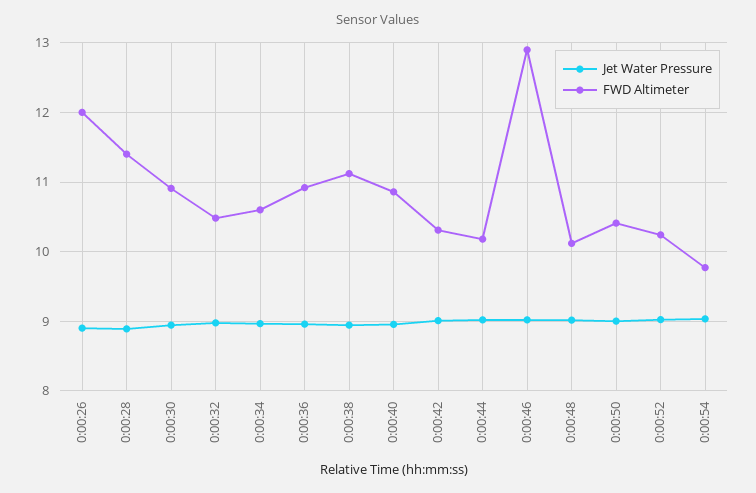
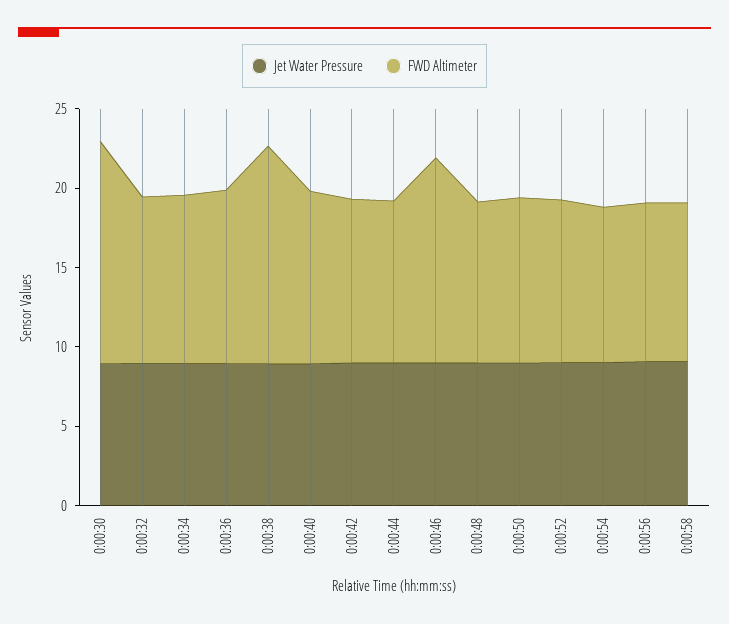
Jet Water Pressure, 0:00:26: 8.9 -> none
FWD Altimeter, 0:00:26: 12 -> none
Jet Water Pressure, 0:00:28: 8.9 -> none
FWD Altimeter, 0:00:28: 11.4 -> none
FWD Altimeter, 0:00:30: 10.9 -> 14
FWD Altimeter, 0:00:38: 11.1 -> 14
Jet Water Pressure, 0:00:56: none -> 9
FWD Altimeter, 0:00:56: none -> 10
Jet Water Pressure, 0:00:58: none -> 9
FWD Altimeter, 0:00:58: none -> 10

